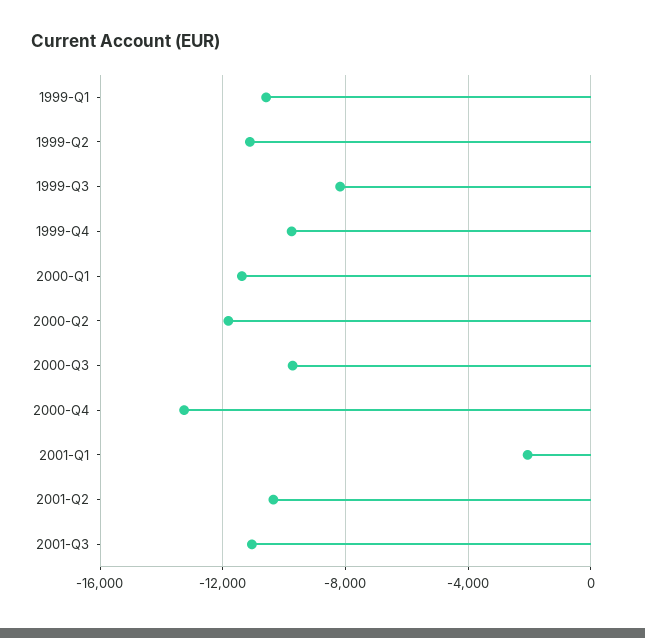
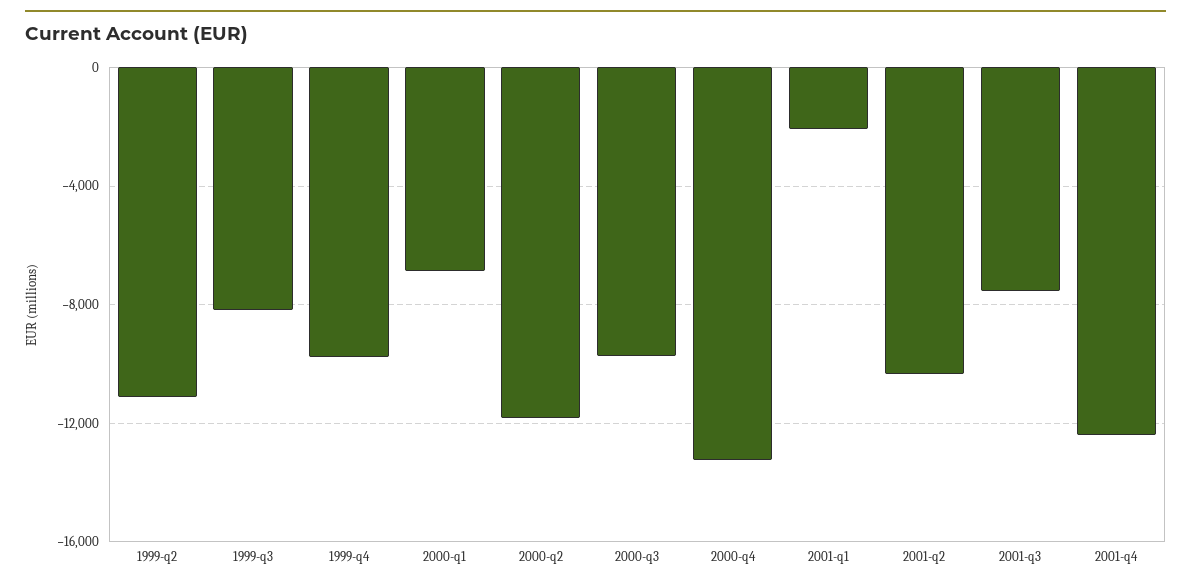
1999-Q1: -10500 -> none
2000-Q1: -11500 -> -7000
2001-Q3: -11000 -> -7500
2001-q4: none -> -12500

